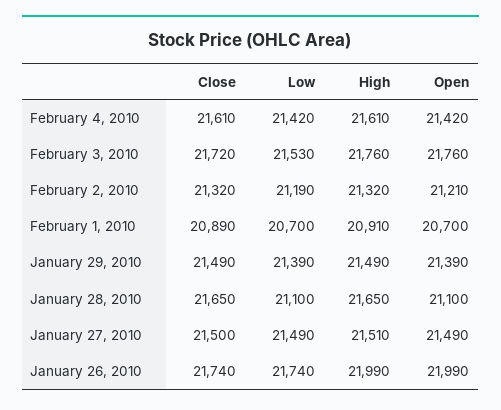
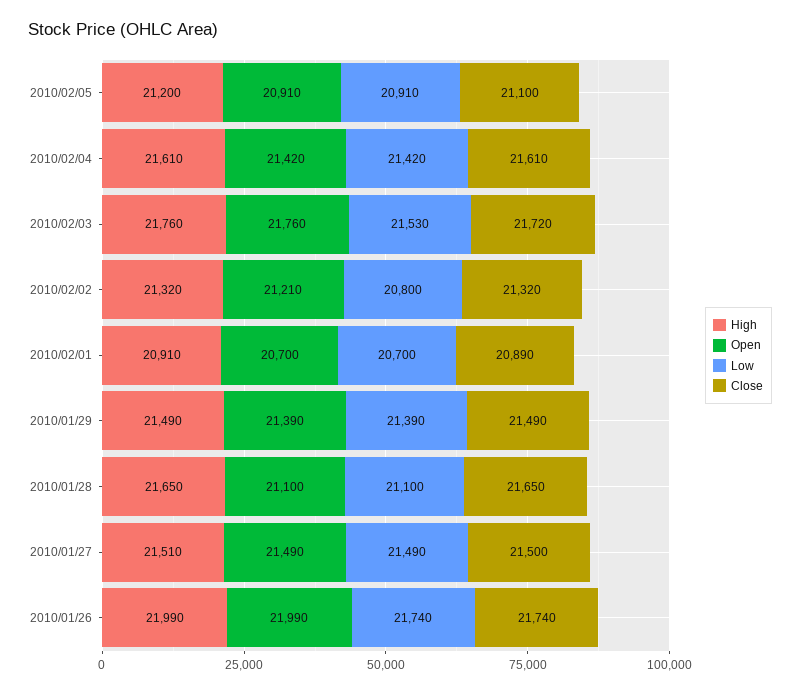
Low, February 2, 2010: 21190 -> 20800
High, 2010/02/05: none -> 21200
Open, 2010/02/05: none -> 20910
Low, 2010/02/05: none -> 20910
Close, 2010/02/05: none -> 21100

